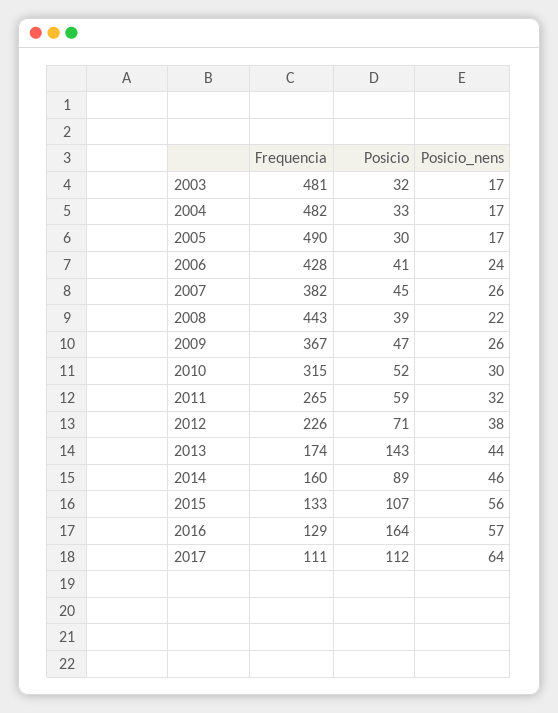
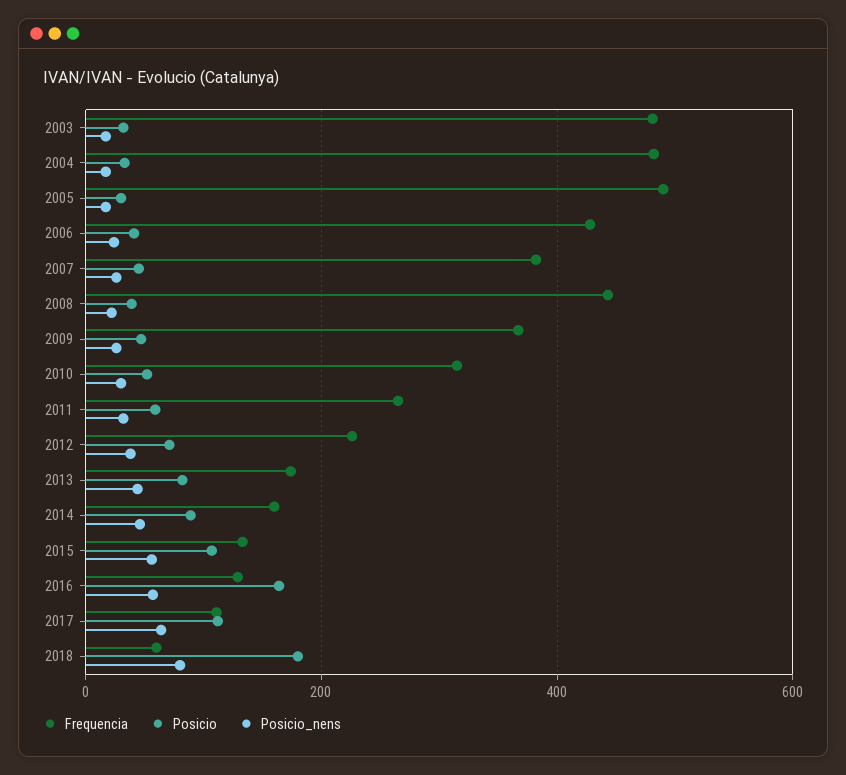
Posicio, 2013: 143 -> 80
Frequencia, 2018: none -> 60
Posicio, 2018: none -> 180
Posicio_nens, 2018: none -> 80

